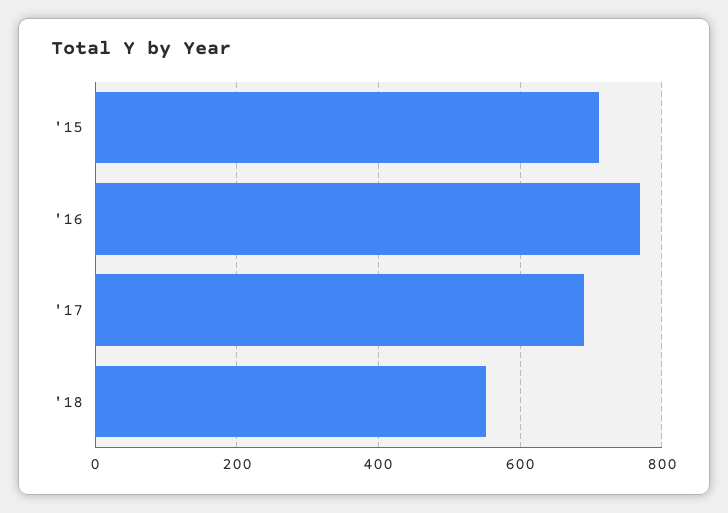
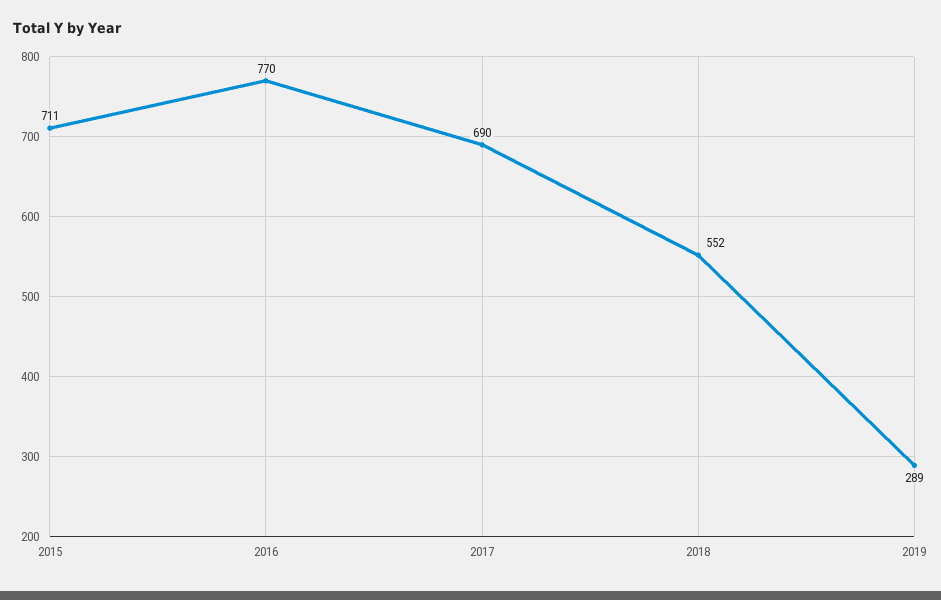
2019: none -> 289

